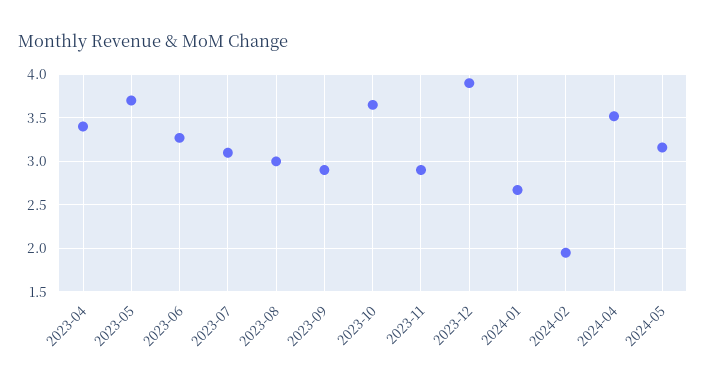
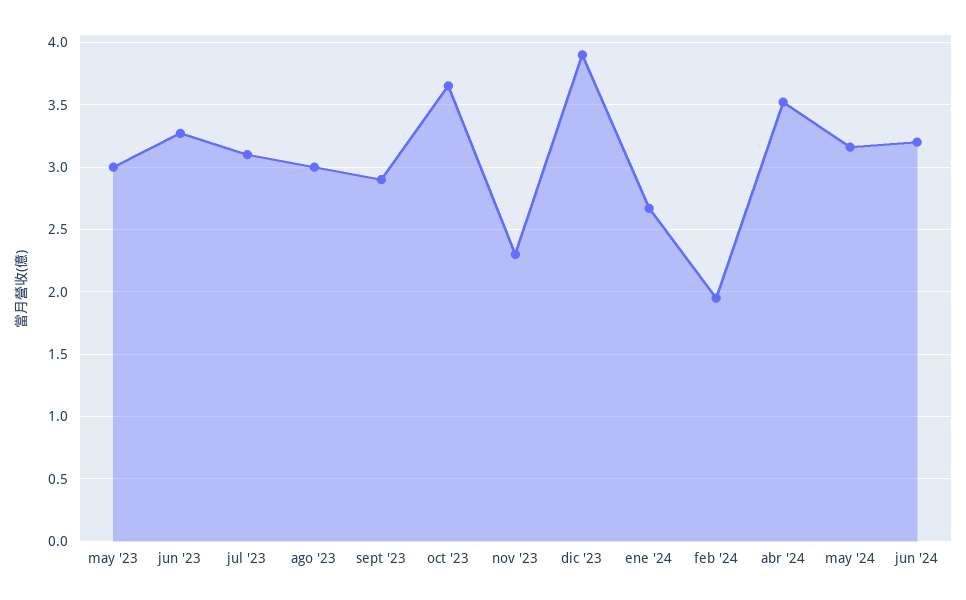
2023-04: 3.4 -> none
2023-05: 3.7 -> 3
2023-11: 2.9 -> 2.3
jun '24: none -> 3.2

